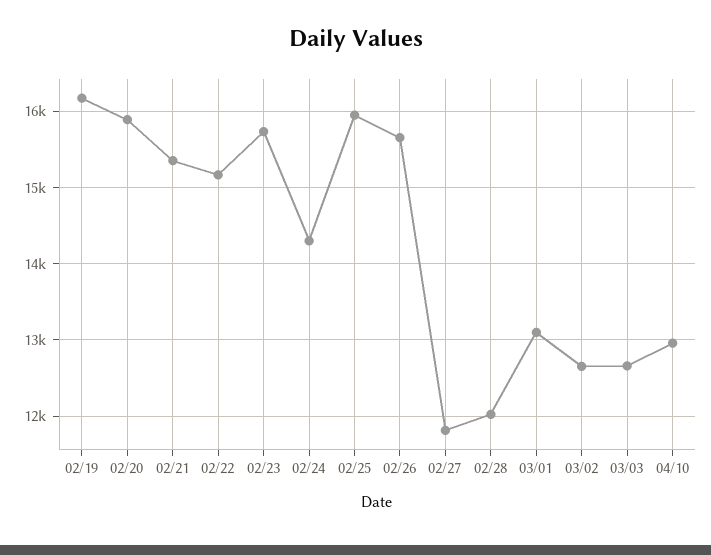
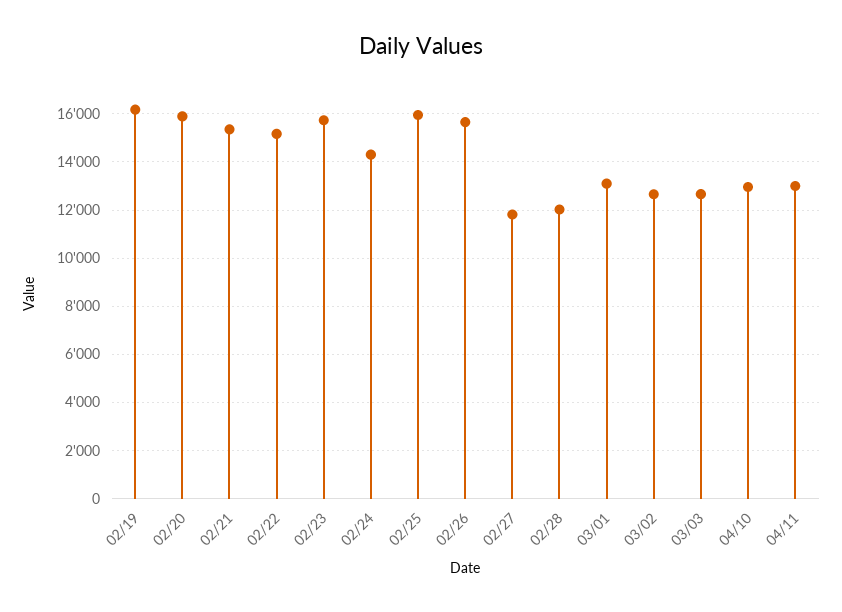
04/11: none -> 13000

